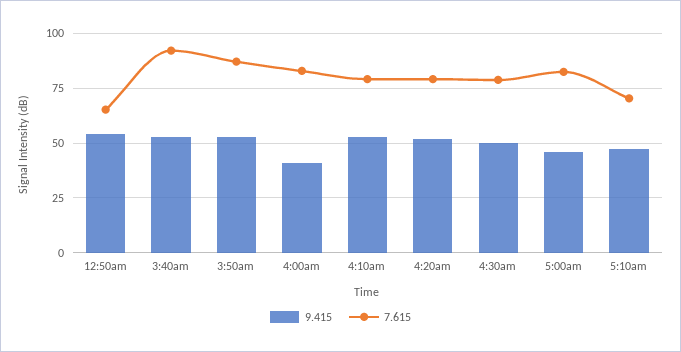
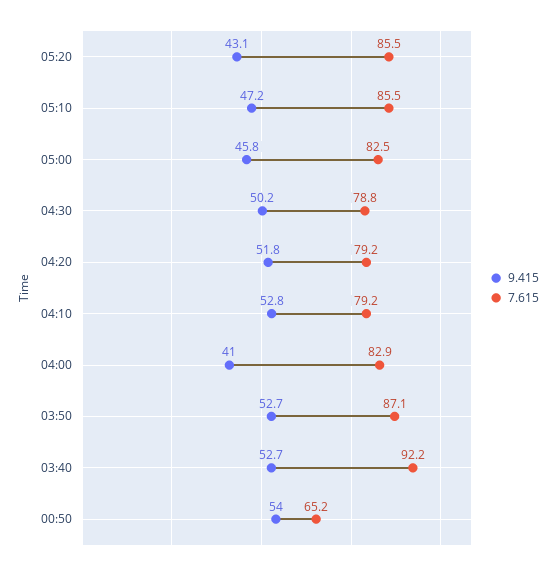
7.615, 5:10am: 70 -> 85.5
9.415, 05:20: none -> 43.1
7.615, 05:20: none -> 85.5

